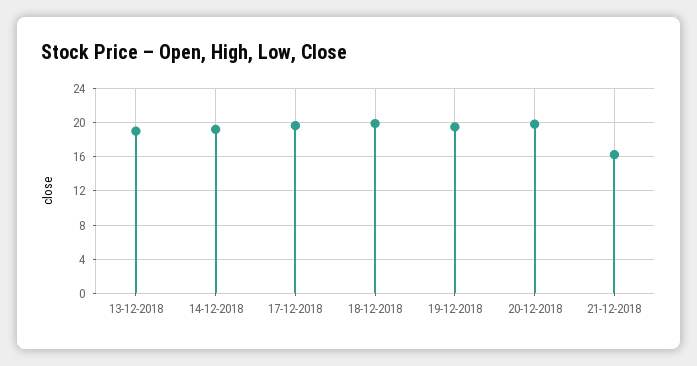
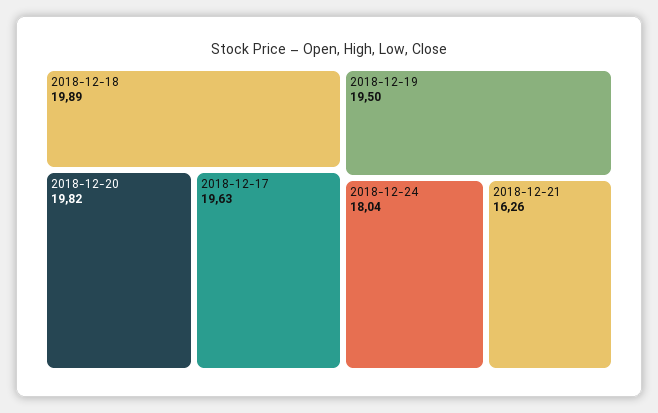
13-12-2018: 19 -> none
14-12-2018: 19 -> none
2018-12-24: none -> 18.04

